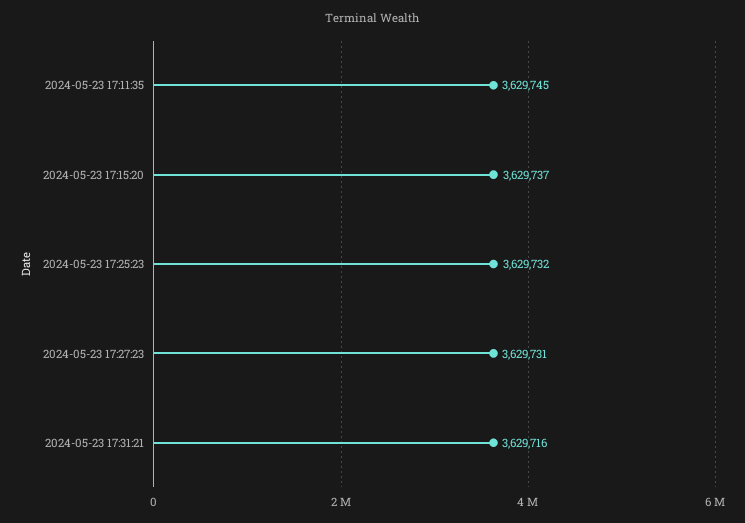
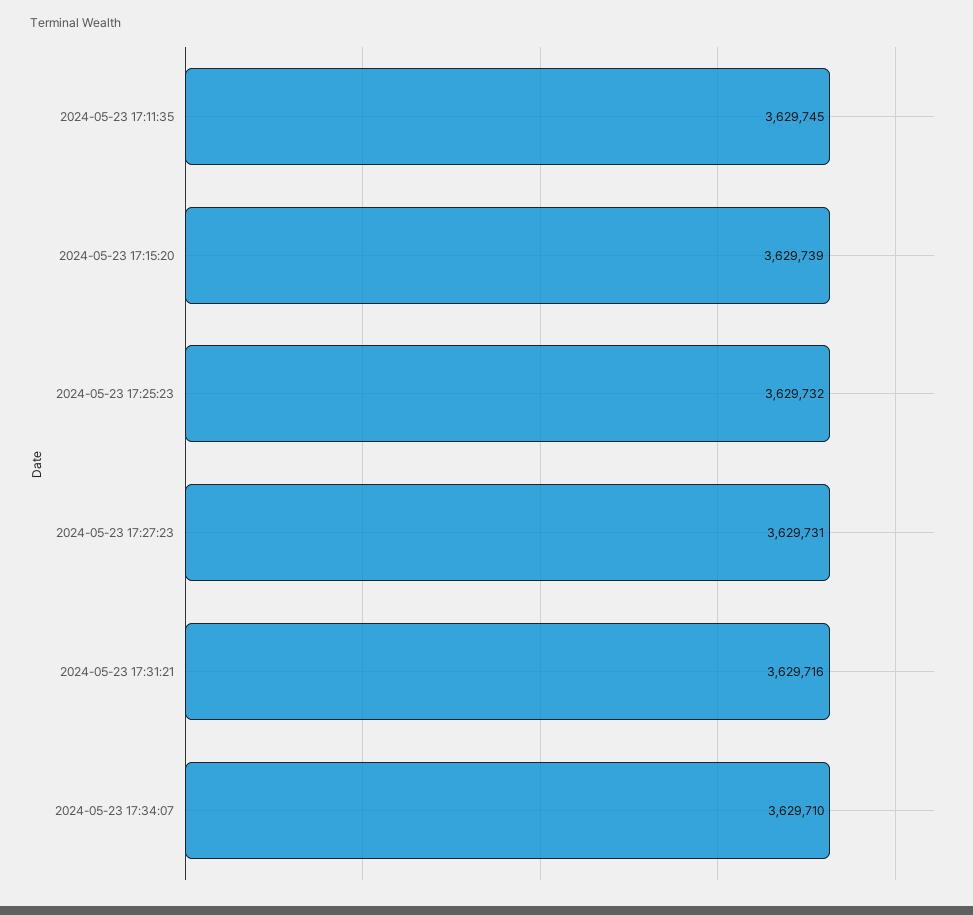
2024-05-23 17:15:20: 3629737 -> 3629739
2024-05-23 17:34:07: none -> 3629710

